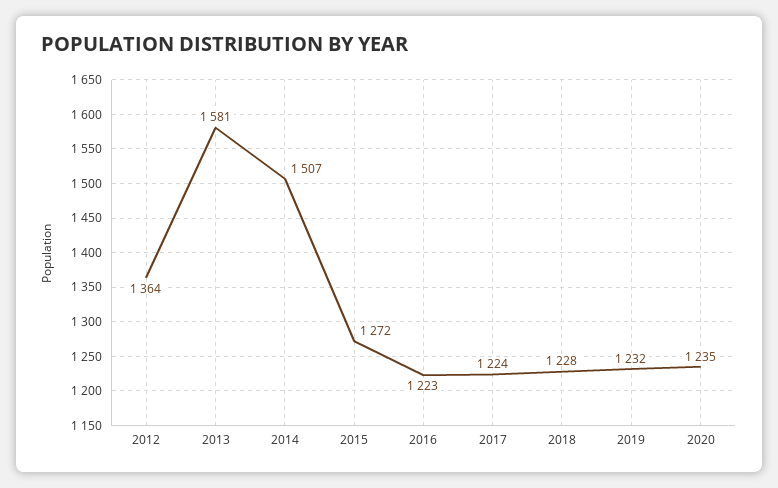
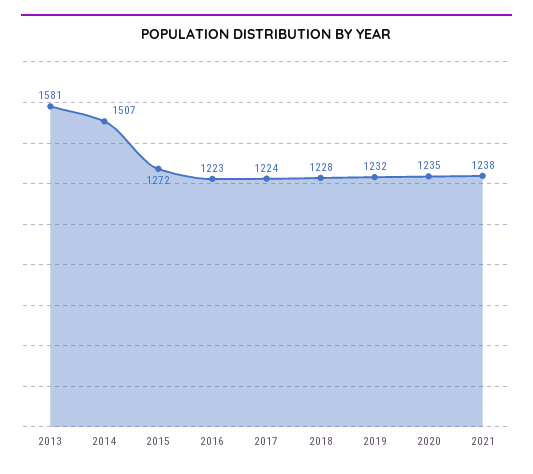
2012: 1364 -> none
2021: none -> 1238

